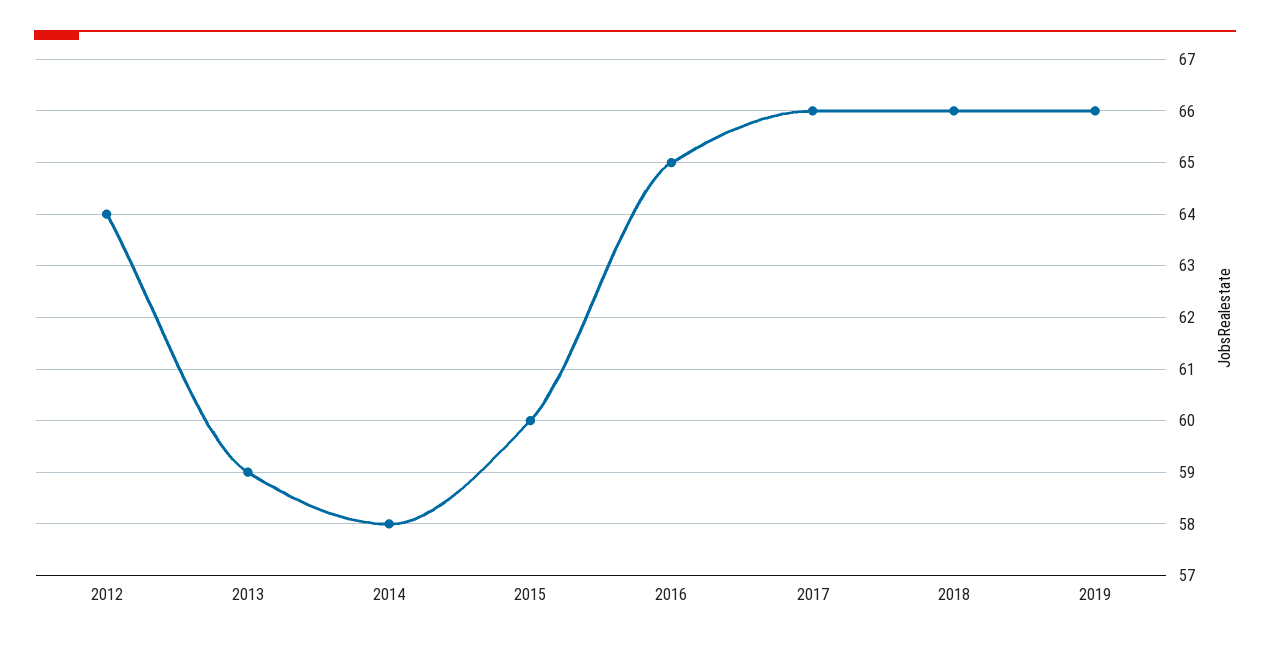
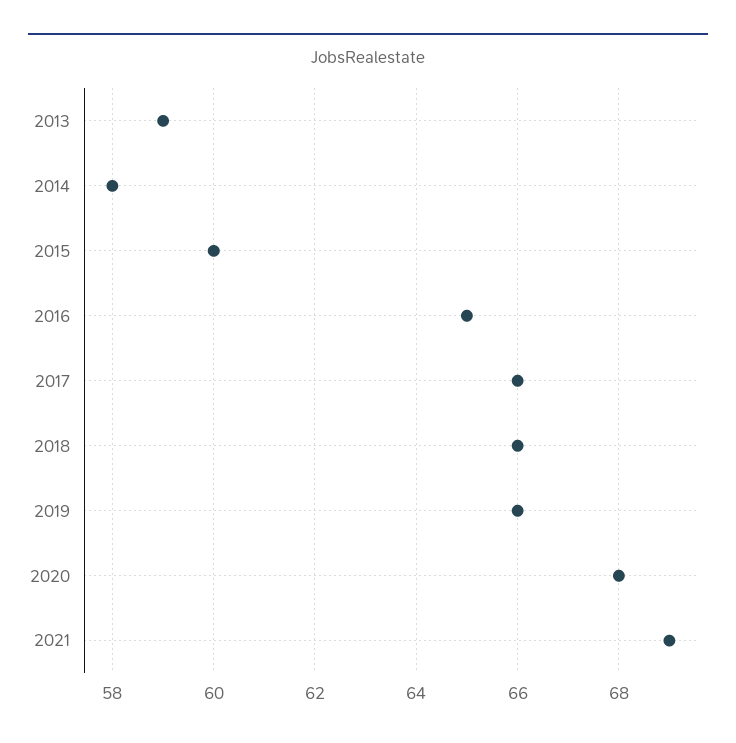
2012: 64 -> none
2020: none -> 68
2021: none -> 69

